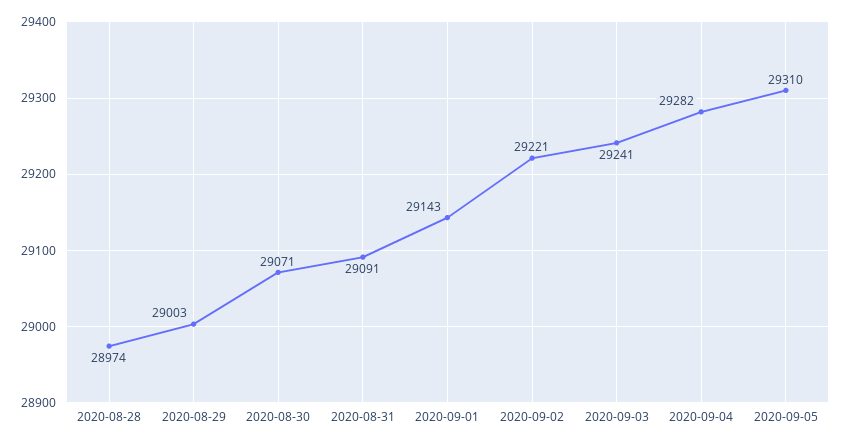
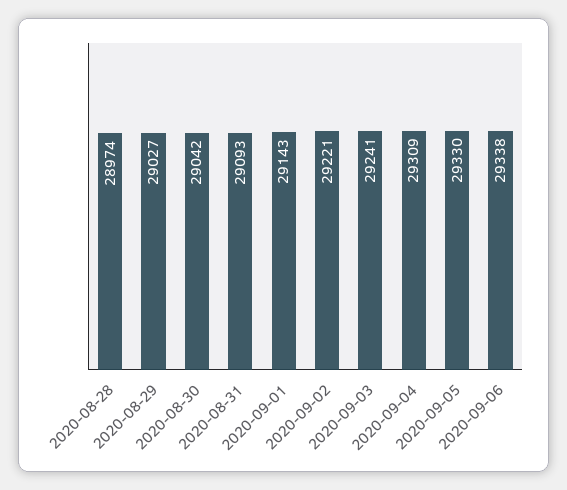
2020-08-29: 29003 -> 29027
2020-08-30: 29071 -> 29042
2020-08-31: 29091 -> 29093
2020-09-04: 29282 -> 29309
2020-09-05: 29310 -> 29330
2020-09-06: none -> 29338

